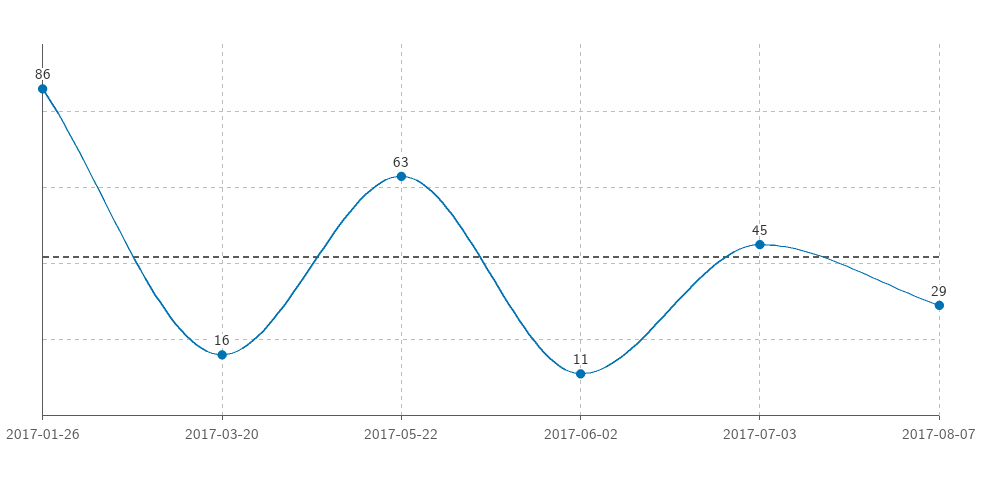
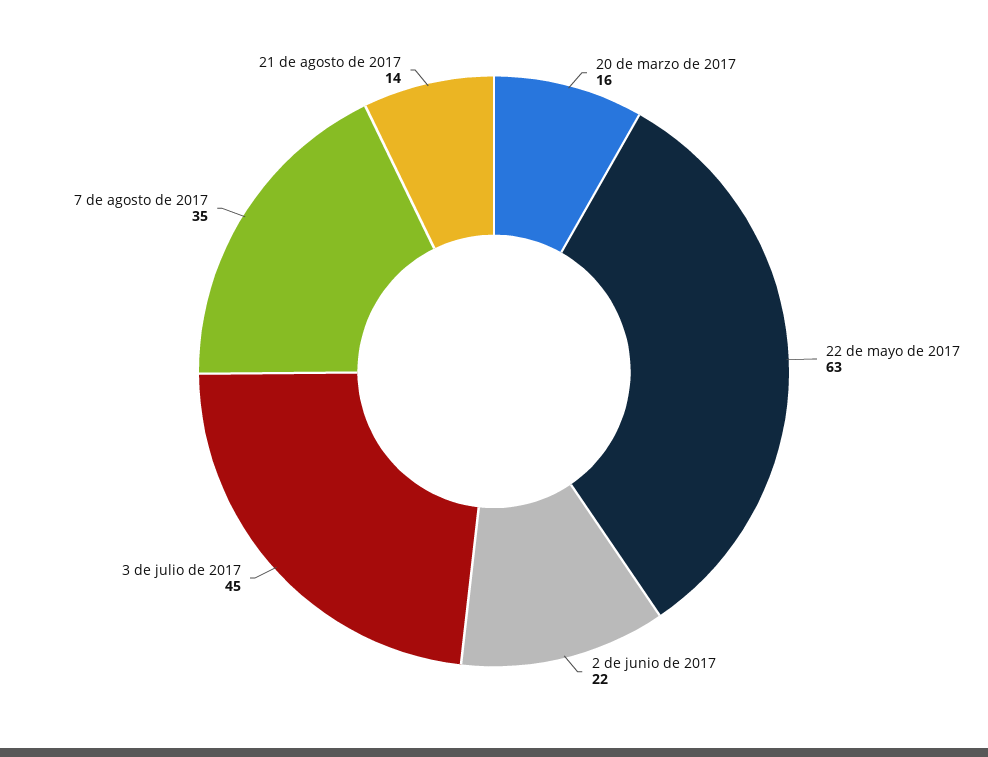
2017-01-26: 86 -> none
2017-06-02: 11 -> 22
2017-08-07: 29 -> 35
21 de agosto de 2017: none -> 14

